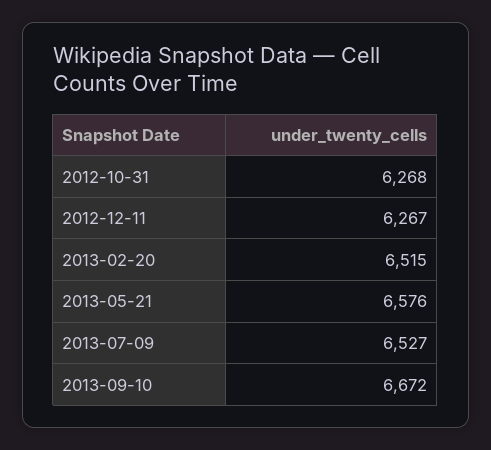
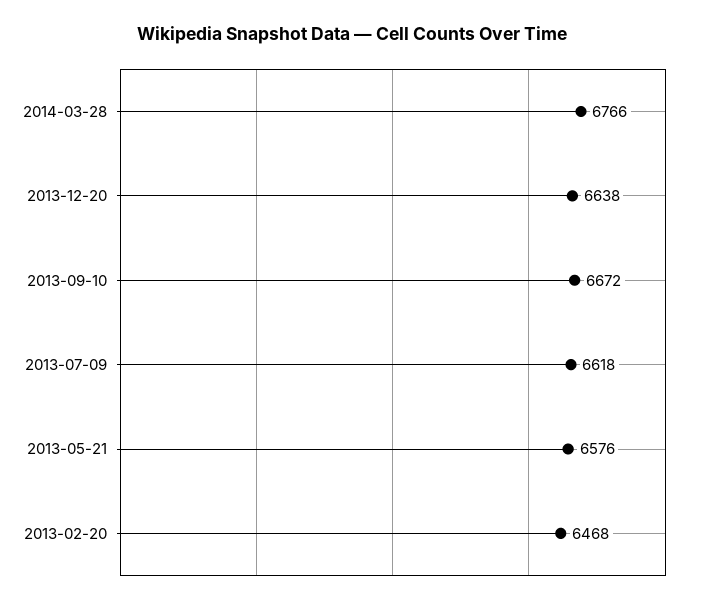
2012-10-31: 6268 -> none
2012-12-11: 6267 -> none
2013-02-20: 6515 -> 6468
2013-07-09: 6527 -> 6618
2014-03-28: none -> 6766
2013-12-20: none -> 6638

